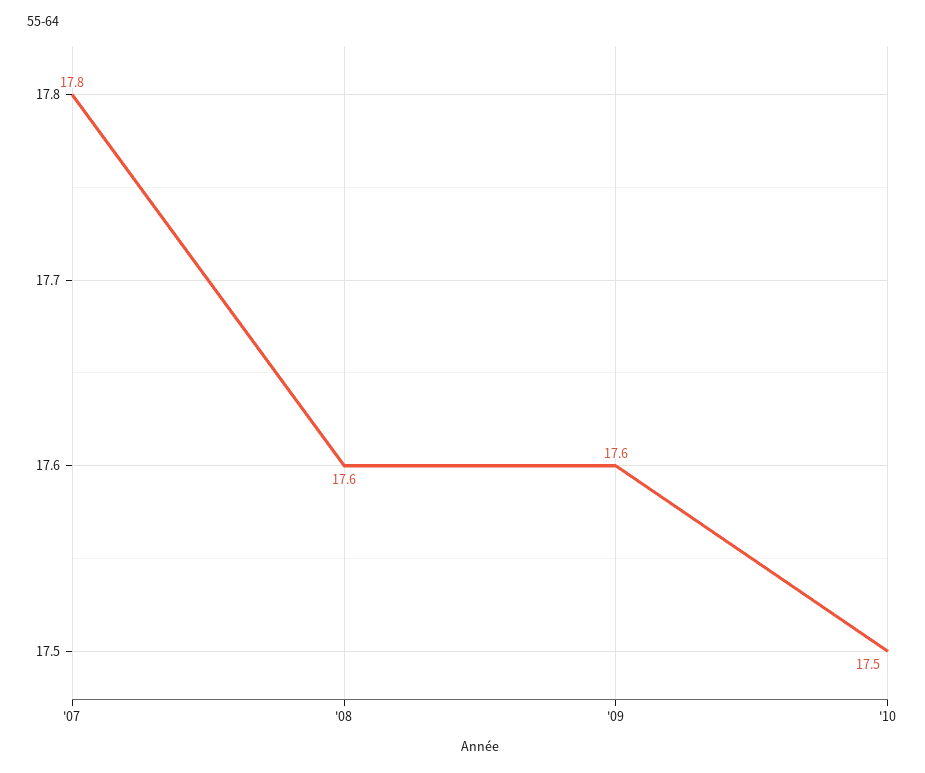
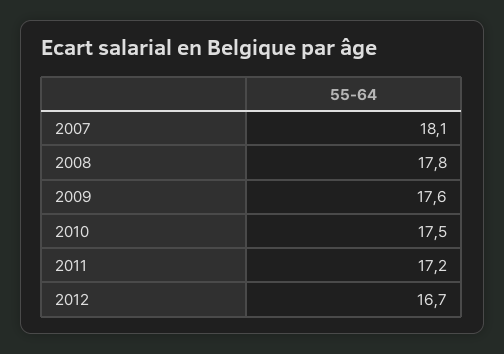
'07: 17.8 -> 18.1
'08: 17.6 -> 17.8
2011: none -> 17.2
2012: none -> 16.7

